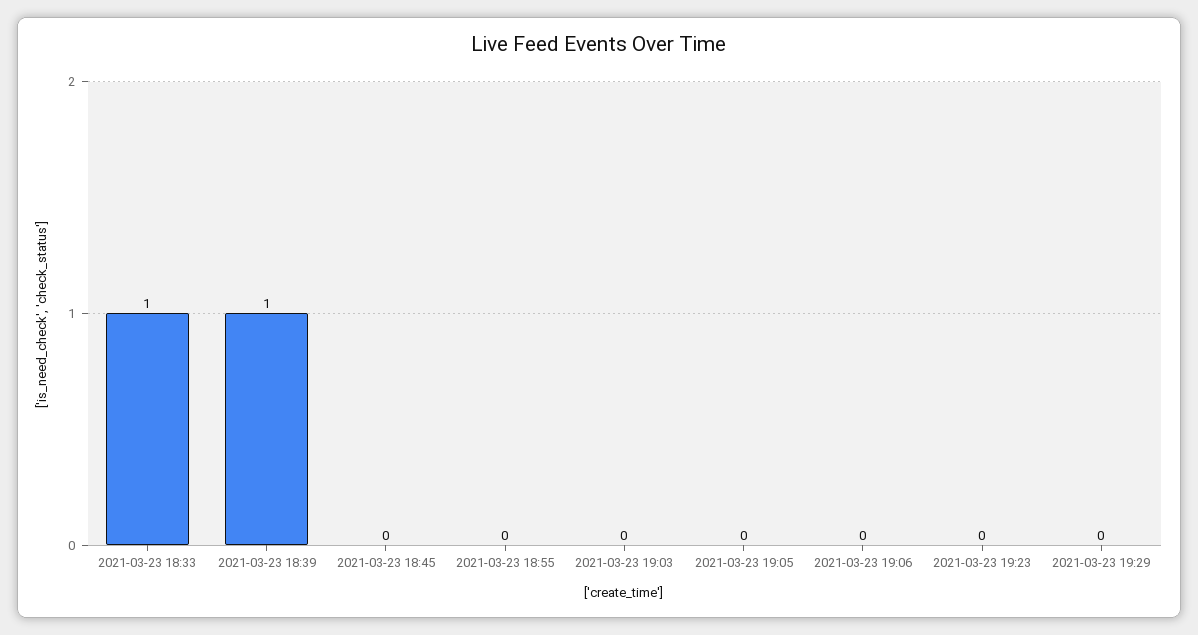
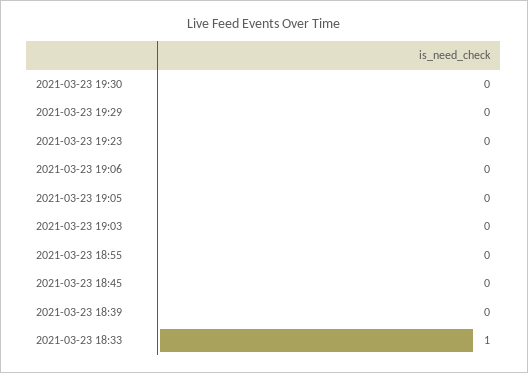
2021-03-23 18:39: 1 -> 0
2021-03-23 19:30: none -> 0

